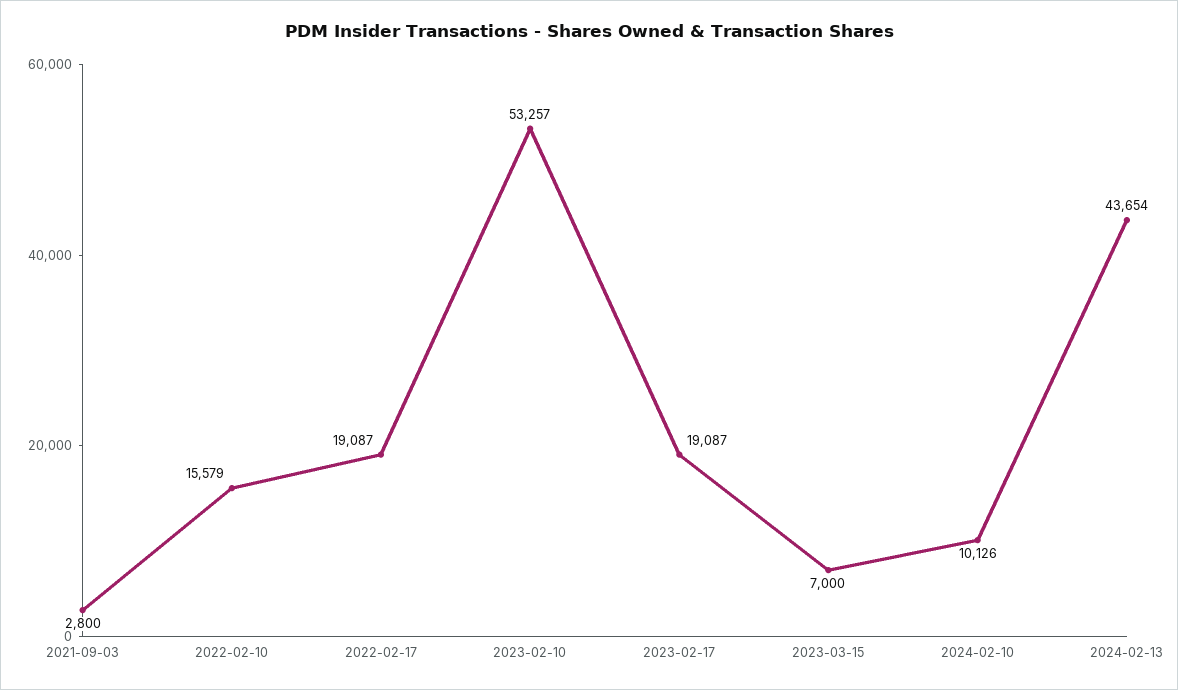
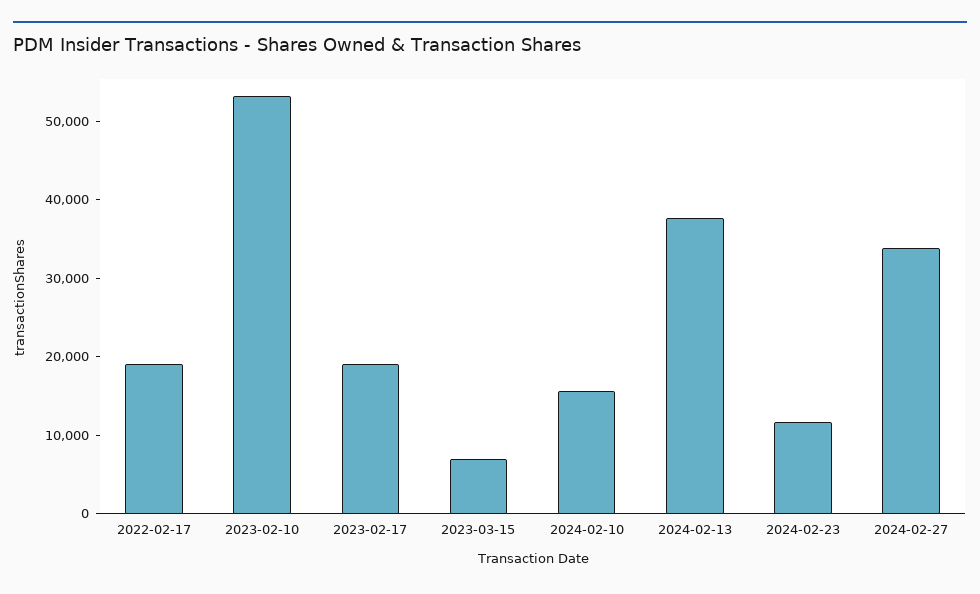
2021-09-03: 2800 -> none
2022-02-10: 15579 -> none
2024-02-10: 10126 -> 16000
2024-02-13: 43654 -> 38000
2024-02-23: none -> 12000
2024-02-27: none -> 34000

